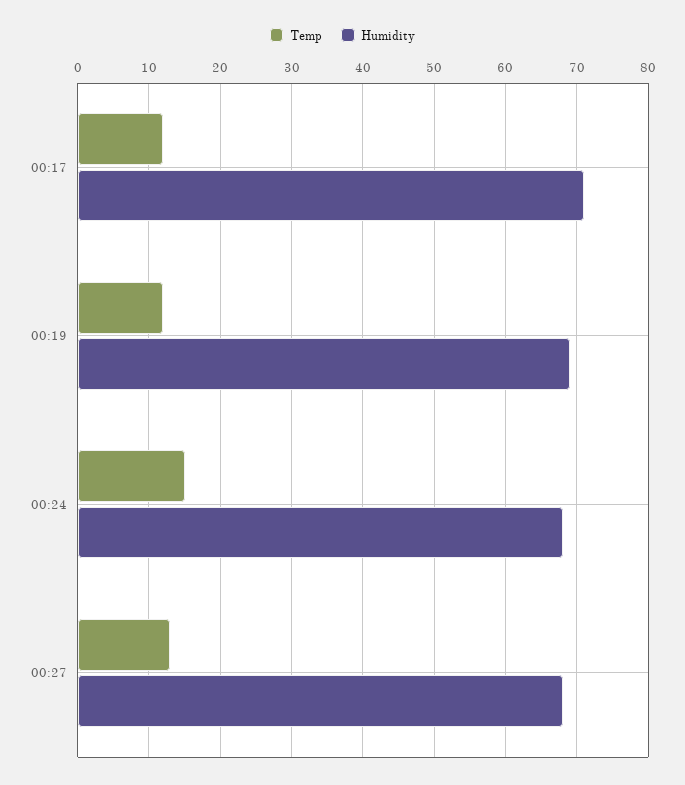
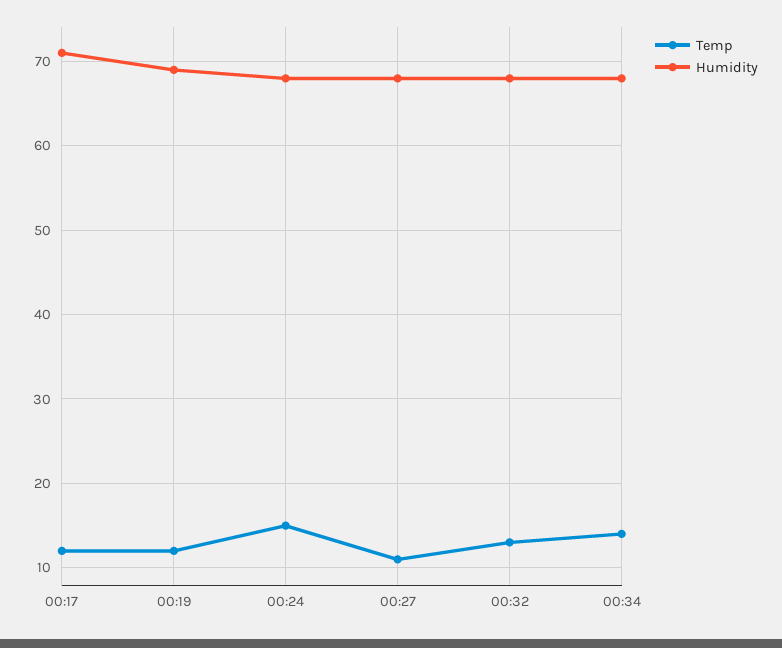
Temp, 00:27: 13 -> 11
Temp, 00:32: none -> 13
Humidity, 00:32: none -> 68
Temp, 00:34: none -> 14
Humidity, 00:34: none -> 68

